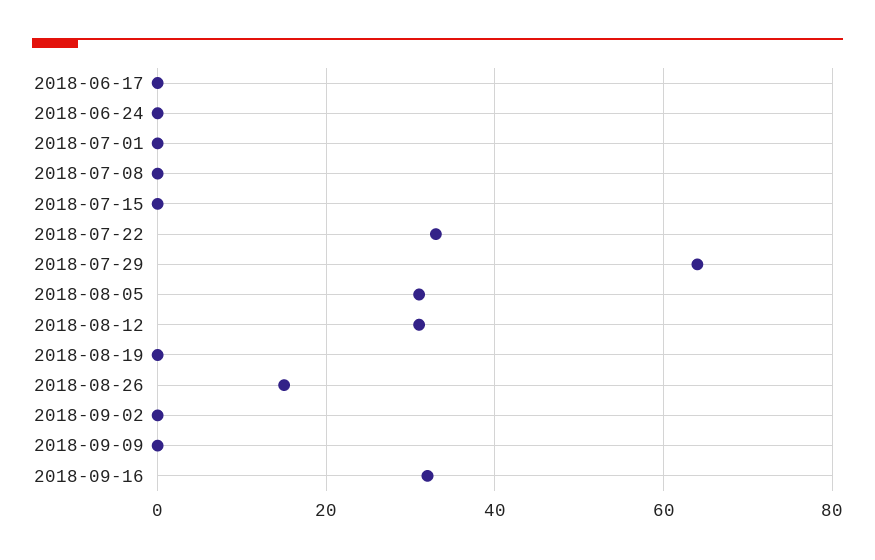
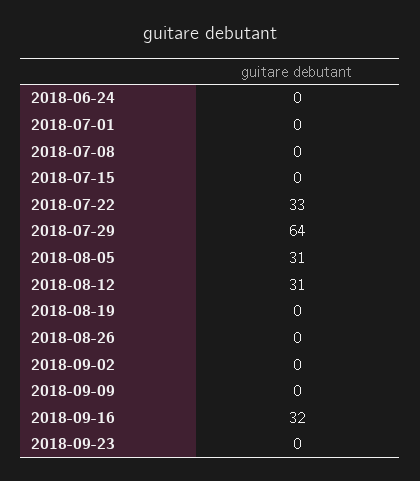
2018-06-17: 0 -> none
2018-08-26: 15 -> 0
2018-09-23: none -> 0

